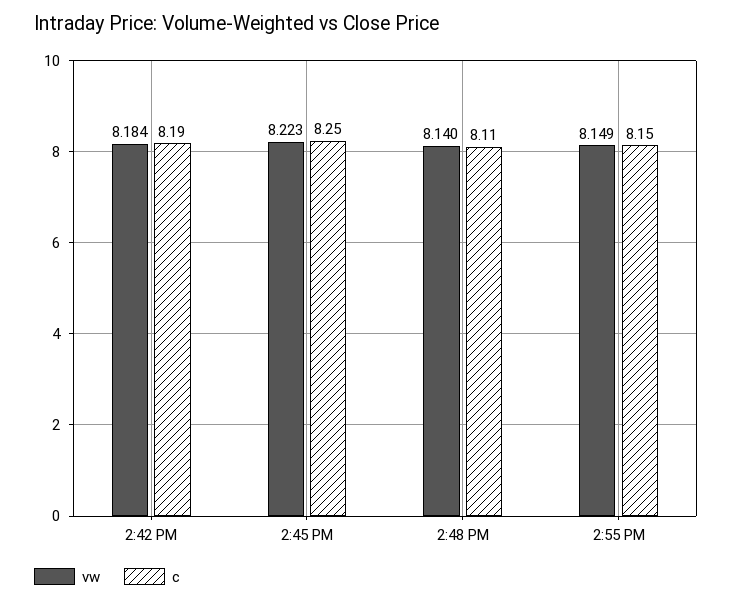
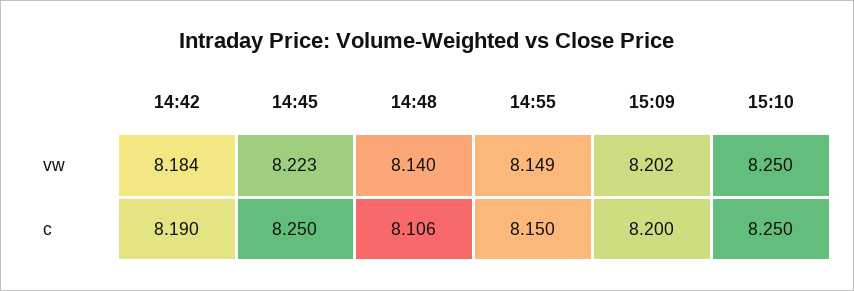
c, 2:48 PM: 8.11 -> 8.106
vw, 15:09: none -> 8.202
vw, 15:10: none -> 8.25
c, 15:09: none -> 8.2
c, 15:10: none -> 8.25

